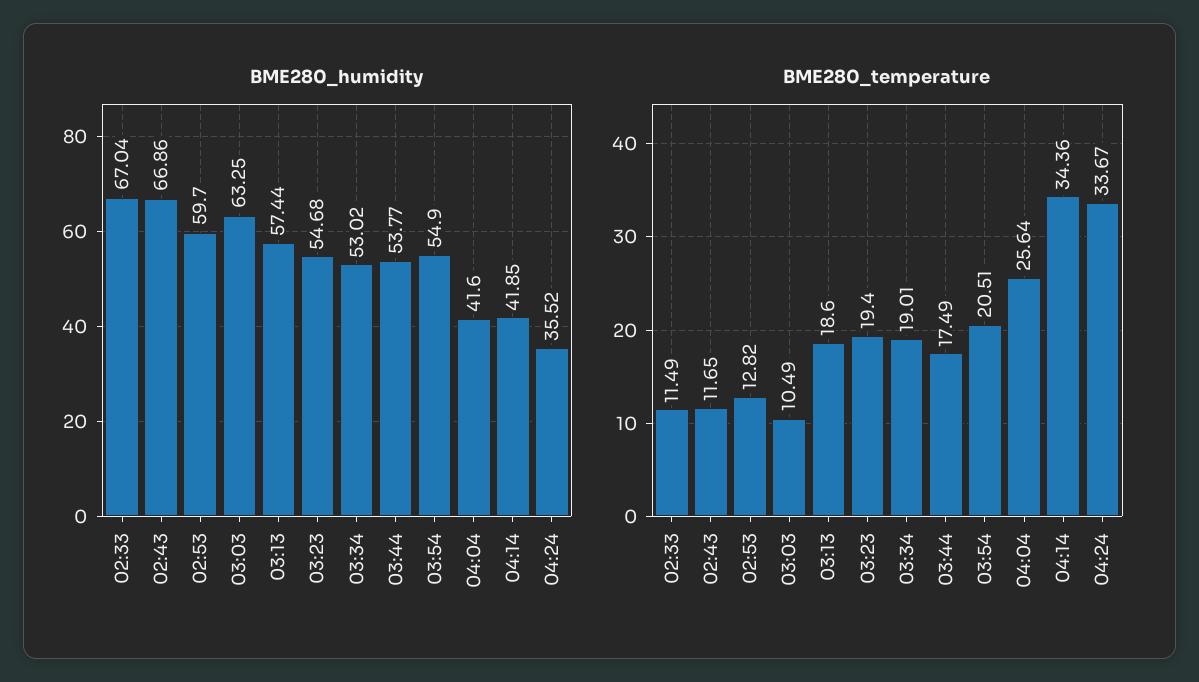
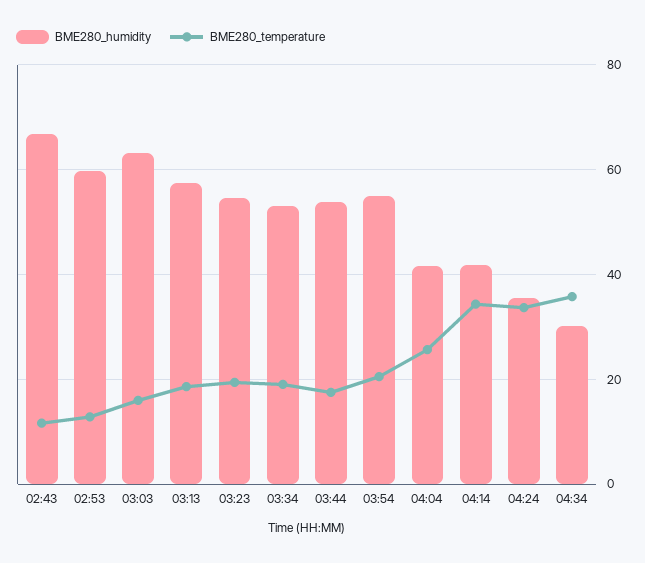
BME280_humidity, 02:33: 67.04 -> none
BME280_temperature, 02:33: 11.49 -> none
BME280_temperature, 03:03: 10.49 -> 16
BME280_humidity, 04:34: none -> 30
BME280_temperature, 04:34: none -> 36

